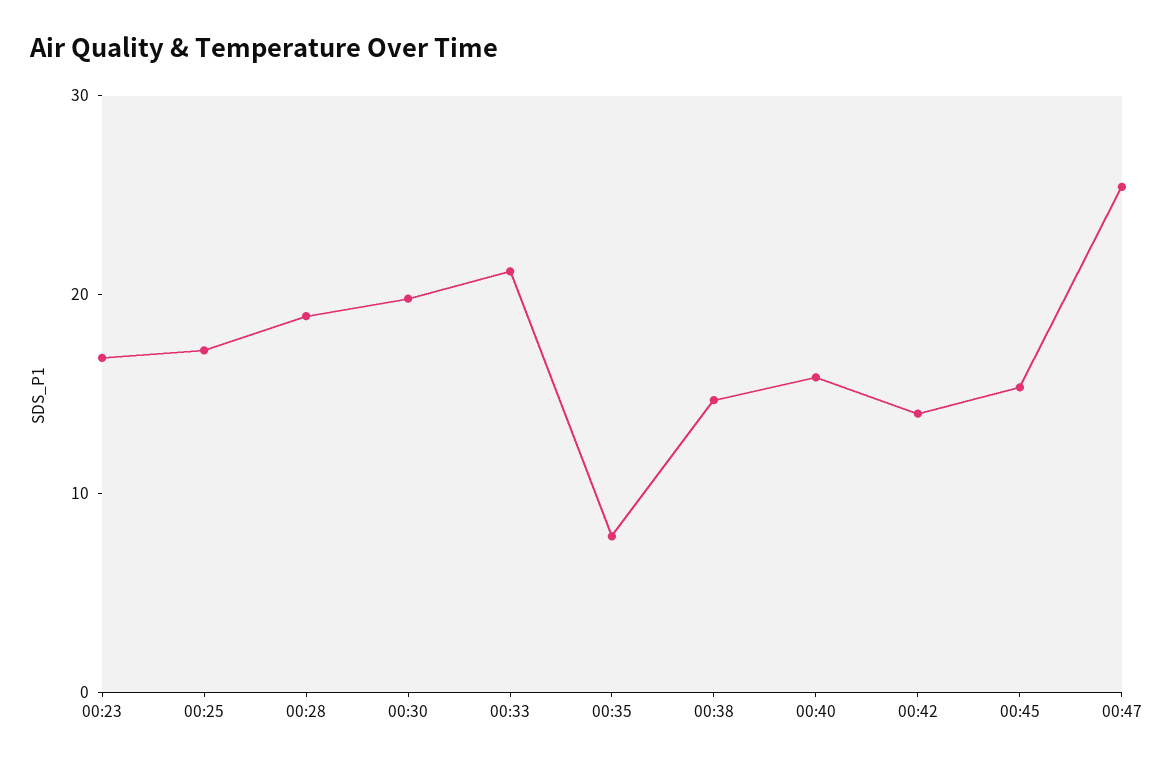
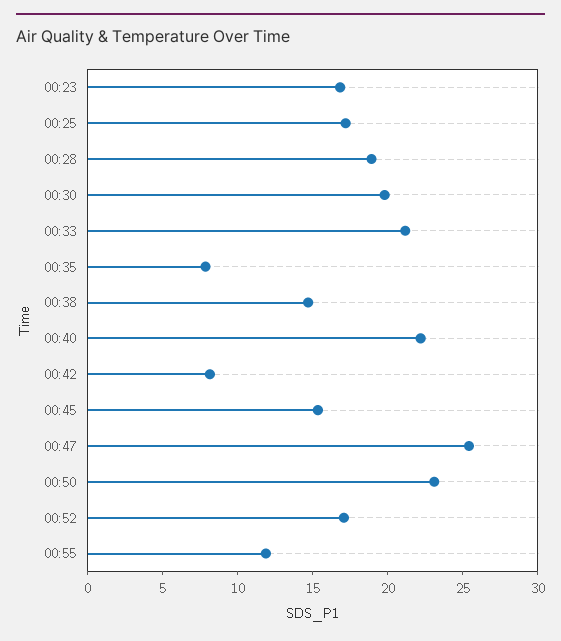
00:40: 16 -> 22
00:42: 14 -> 8
00:50: none -> 23
00:52: none -> 17
00:55: none -> 12

